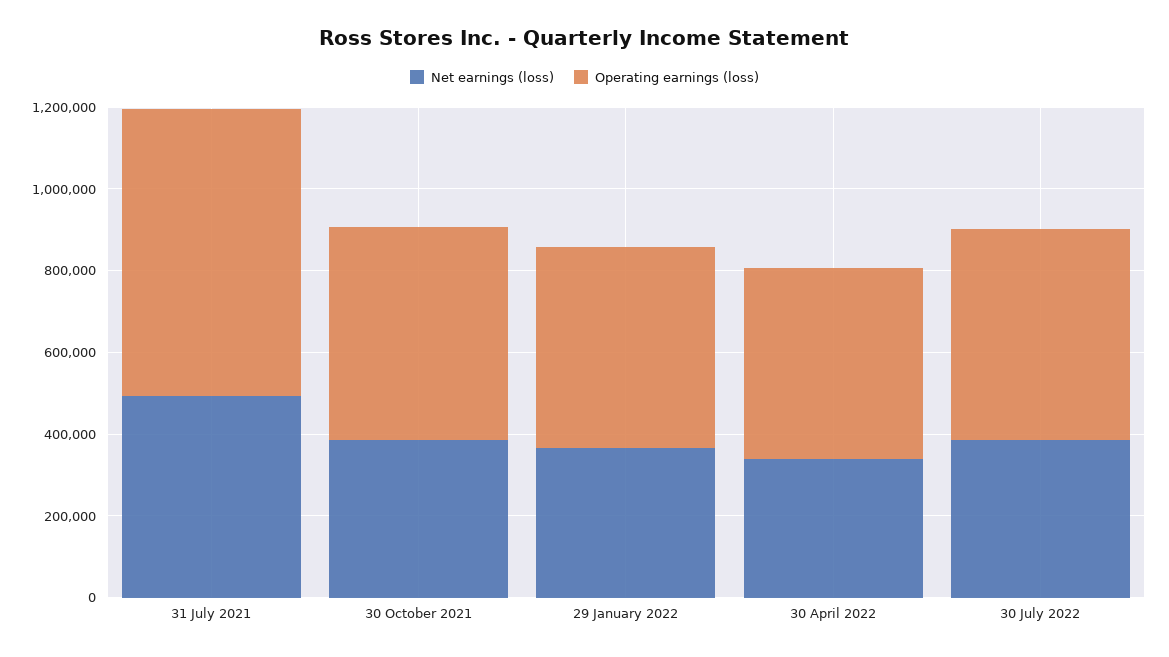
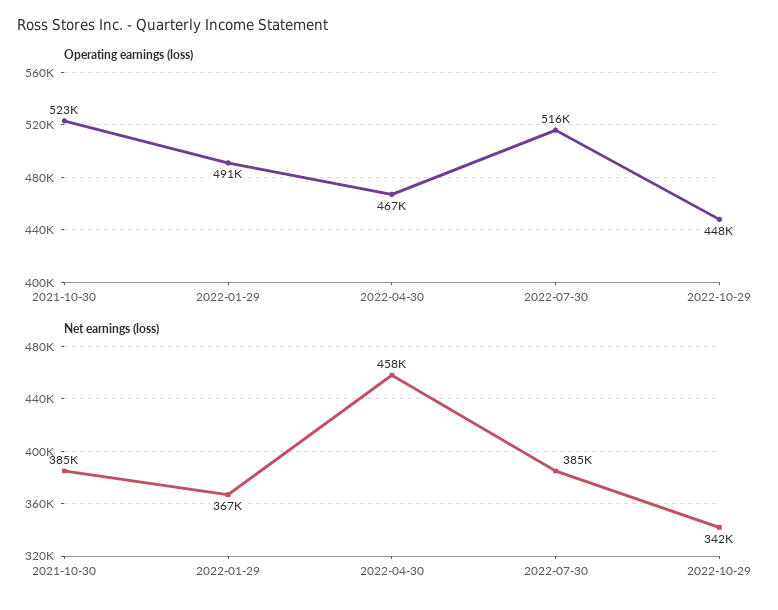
Net earnings (loss), 31 July 2021: 500000 -> none
Operating earnings (loss), 31 July 2021: 700000 -> none
Net earnings (loss), 30 April 2022: 350000 -> 458000
Operating earnings (loss), 2022-10-29: none -> 448000
Net earnings (loss), 2022-10-29: none -> 342000

